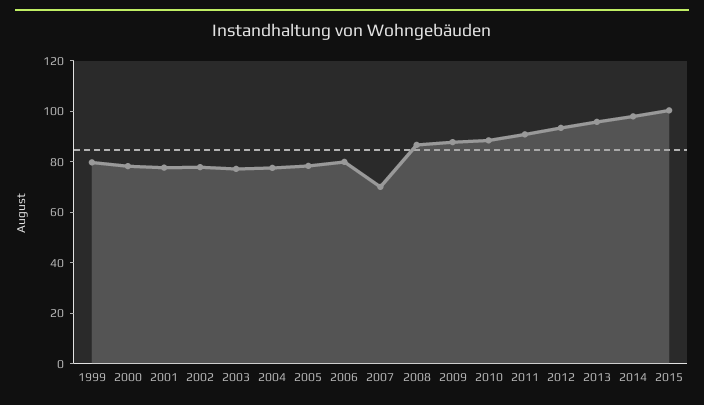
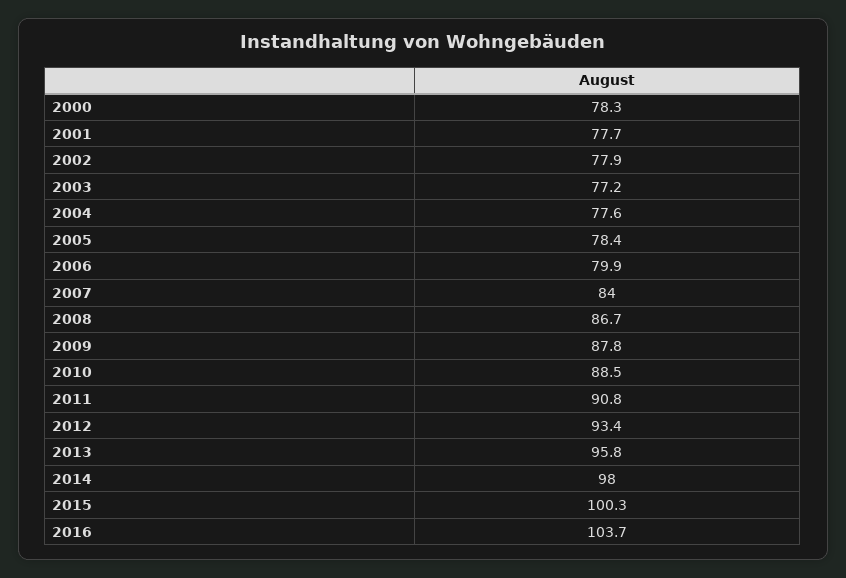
1999: 80 -> none
2007: 70 -> 84
2016: none -> 103.7

